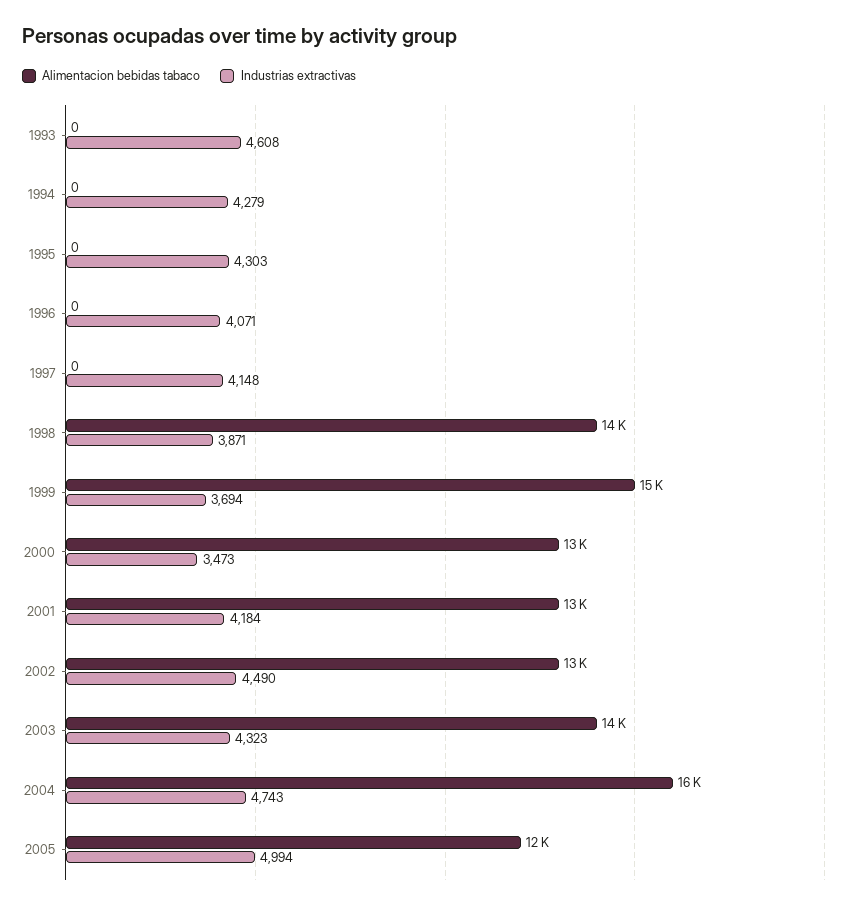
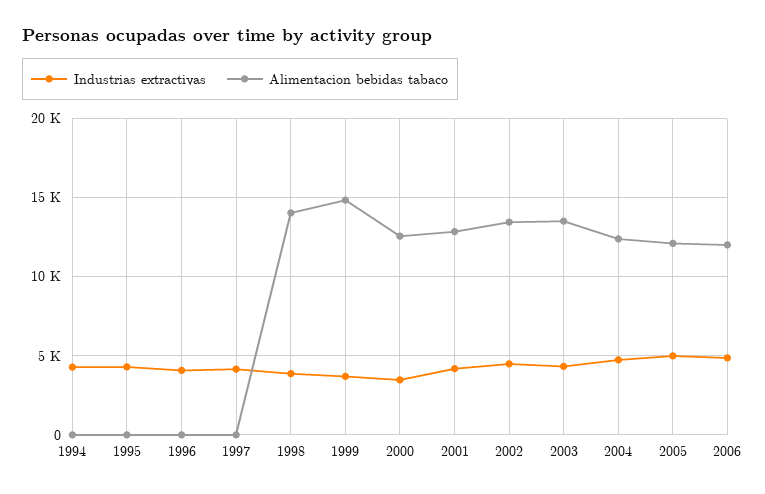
Alimentacion bebidas tabaco, 1993: 0 -> none
Industrias extractivas, 1993: 4608 -> none
Alimentacion bebidas tabaco, 2004: 16000 -> 12500
Industrias extractivas, 2006: none -> 5000
Alimentacion bebidas tabaco, 2006: none -> 12000

